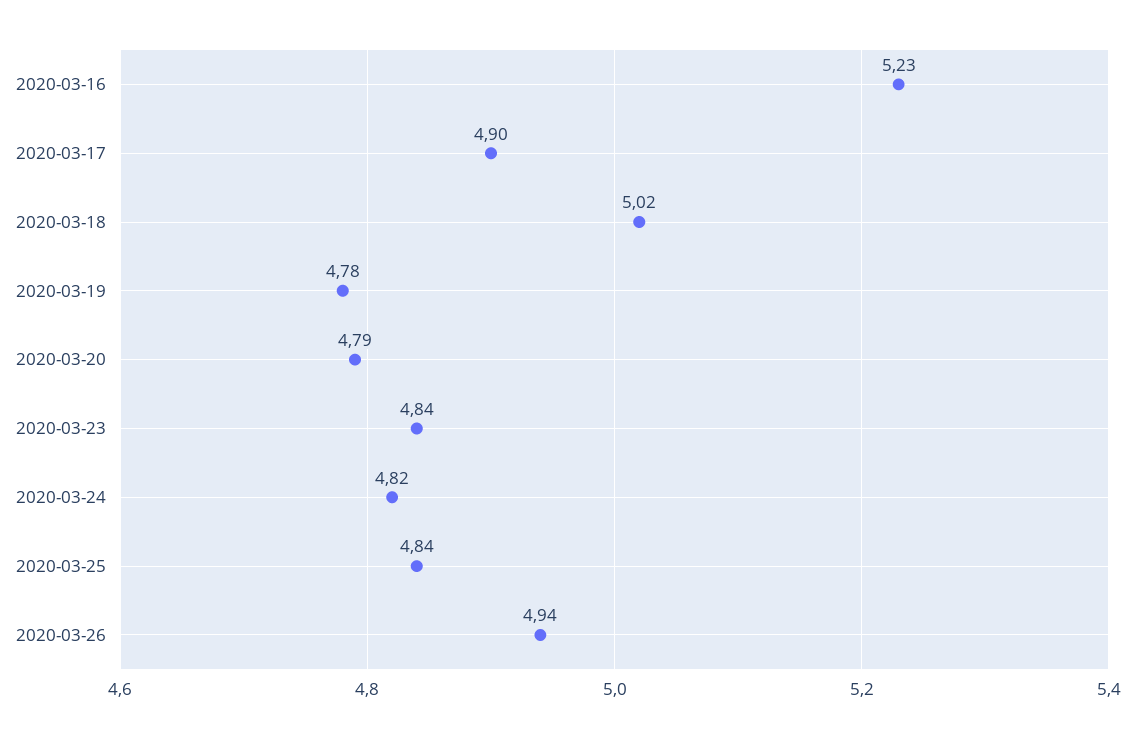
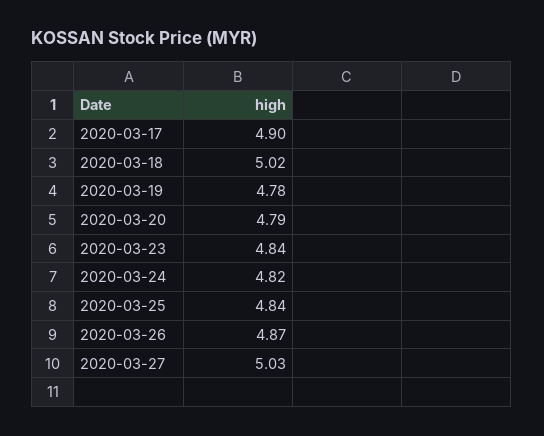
2020-03-16: 5.23 -> none
2020-03-26: 4.94 -> 4.87
2020-03-27: none -> 5.03

